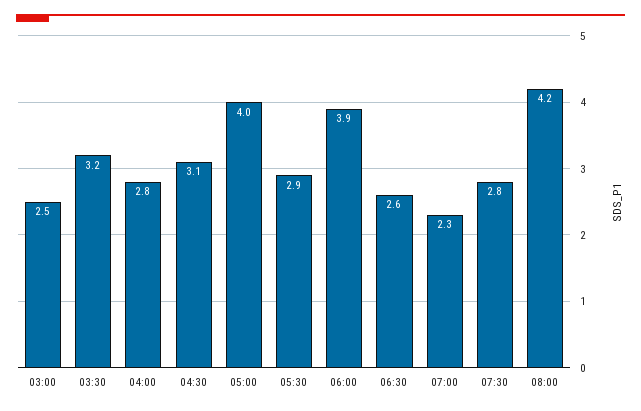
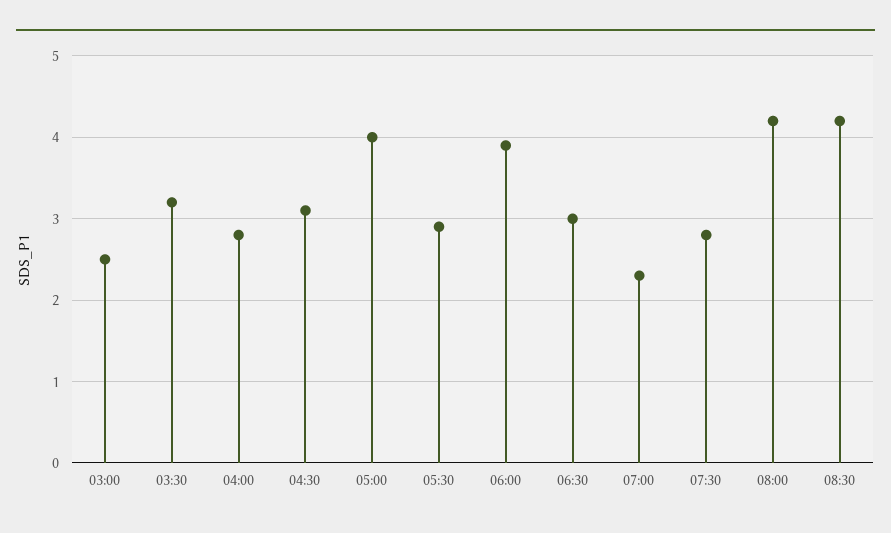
06:30: 2.6 -> 3
08:30: none -> 4.2

